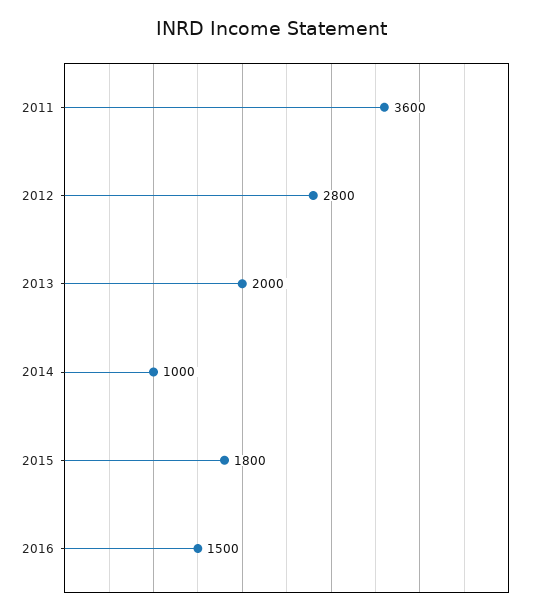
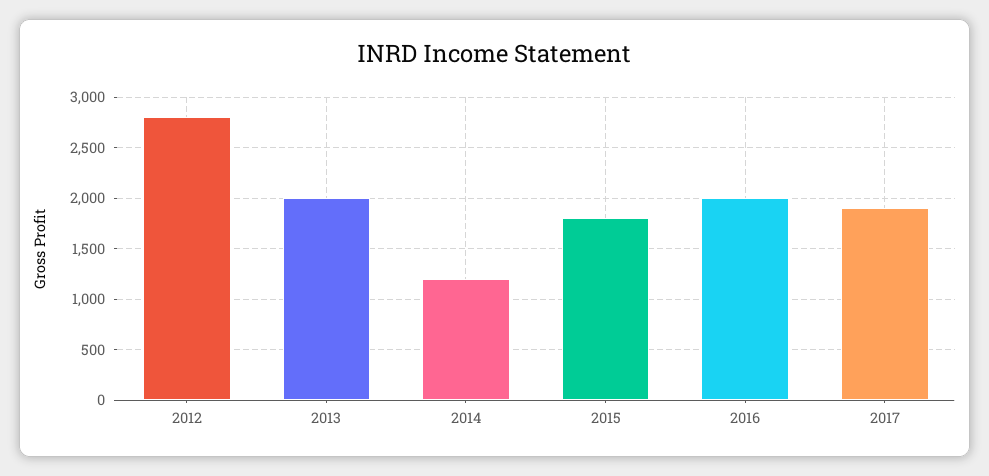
2011: 3600 -> none
2014: 1000 -> 1200
2016: 1500 -> 2000
2017: none -> 1900

